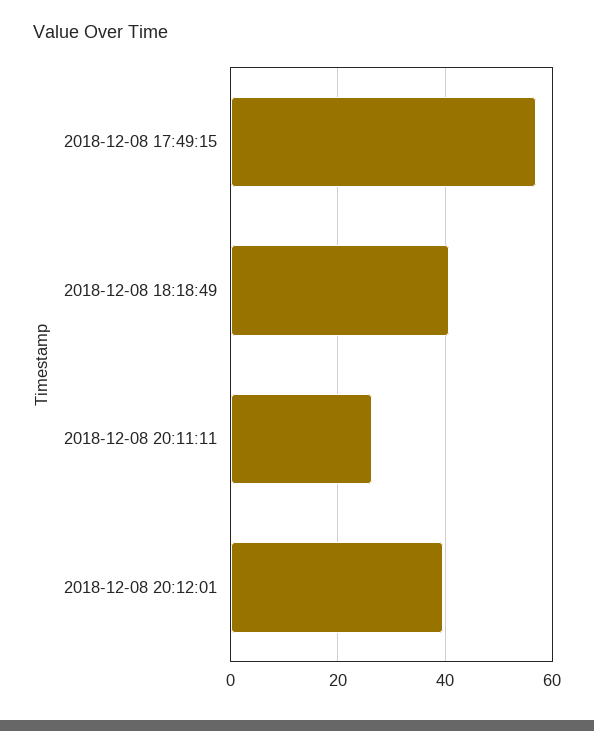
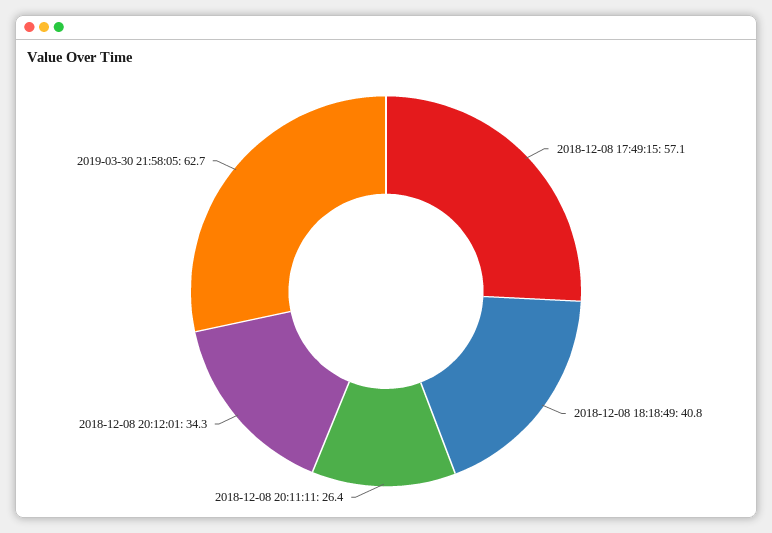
2018-12-08 20:12:01: 40 -> 34.3
2019-03-30 21:58:05: none -> 62.7

